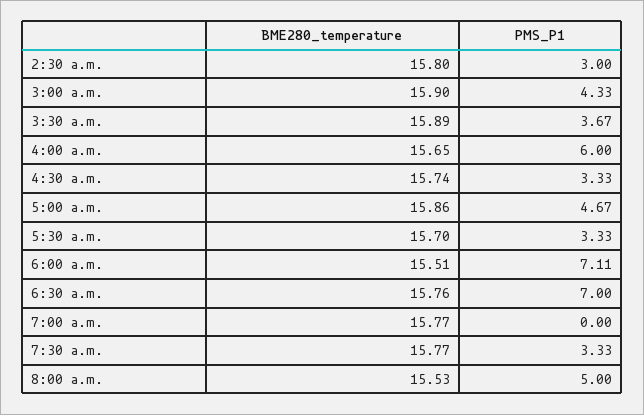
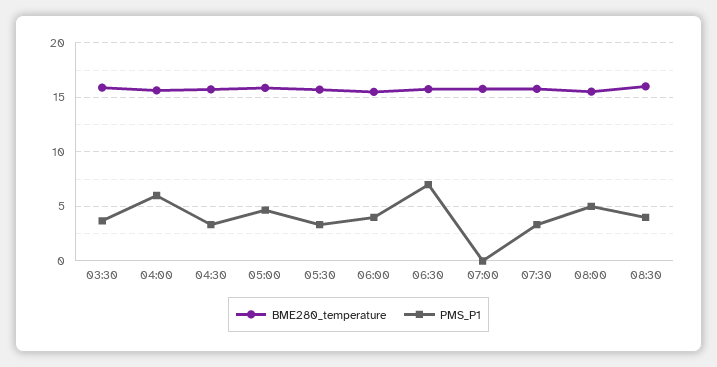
BME280_temperature, 2:30 a.m.: 15.8 -> none
PMS_P1, 2:30 a.m.: 3 -> none
BME280_temperature, 3:00 a.m.: 15.9 -> none
PMS_P1, 3:00 a.m.: 4.33 -> none
PMS_P1, 6:00 a.m.: 7.11 -> 4
BME280_temperature, 08:30: none -> 16
PMS_P1, 08:30: none -> 4

